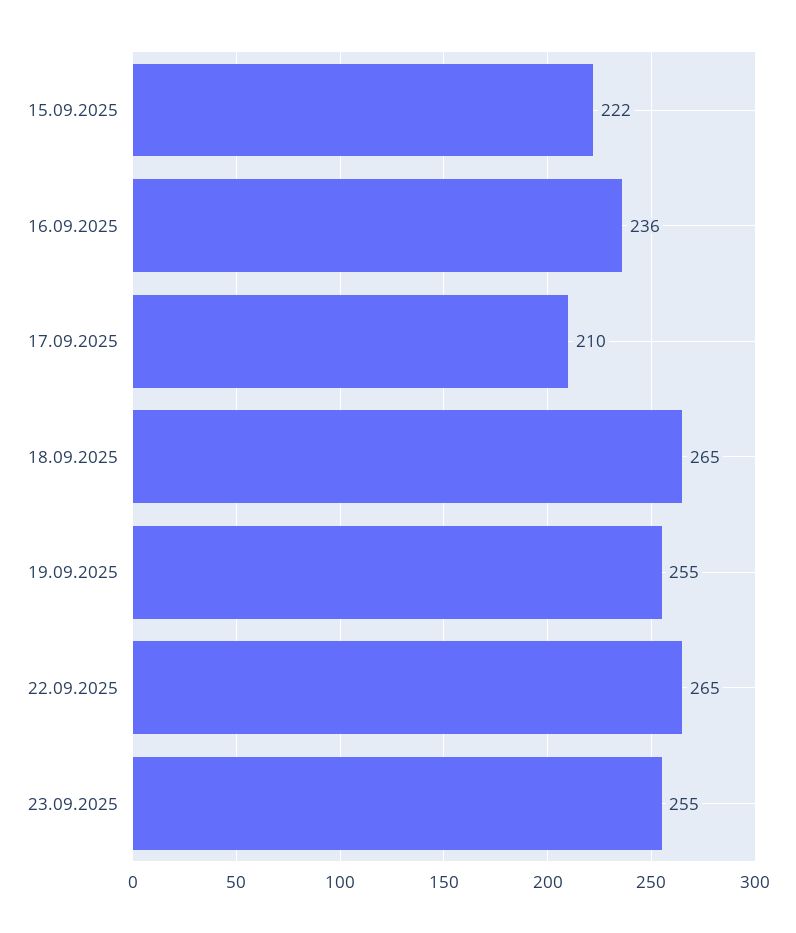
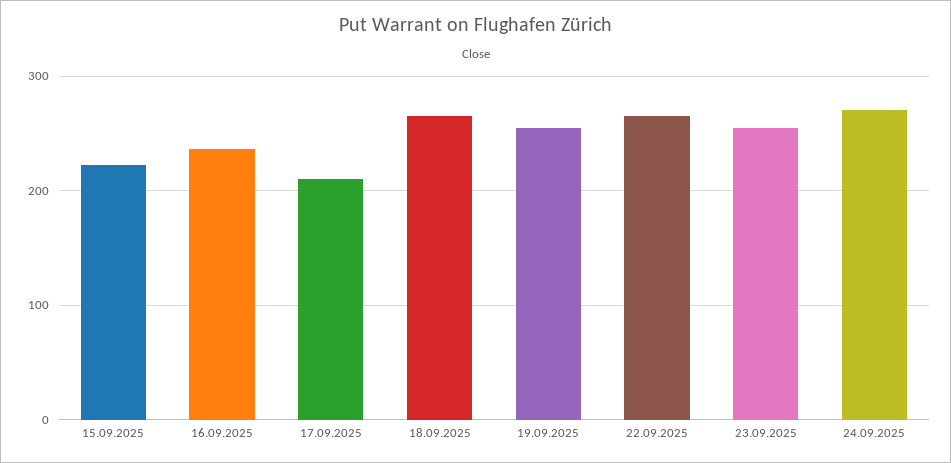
24.09.2025: none -> 270

